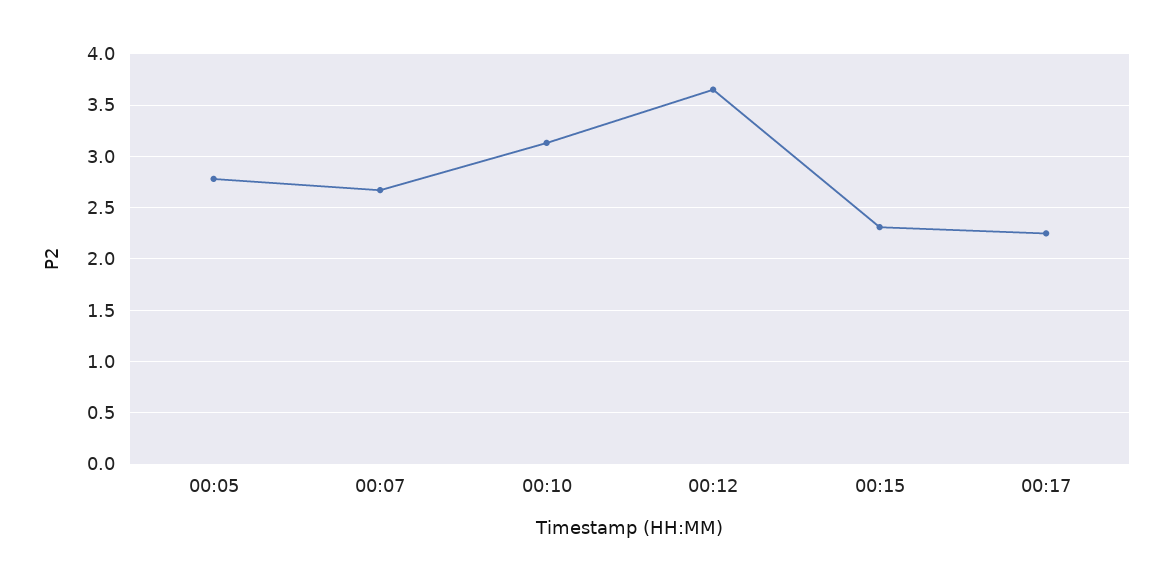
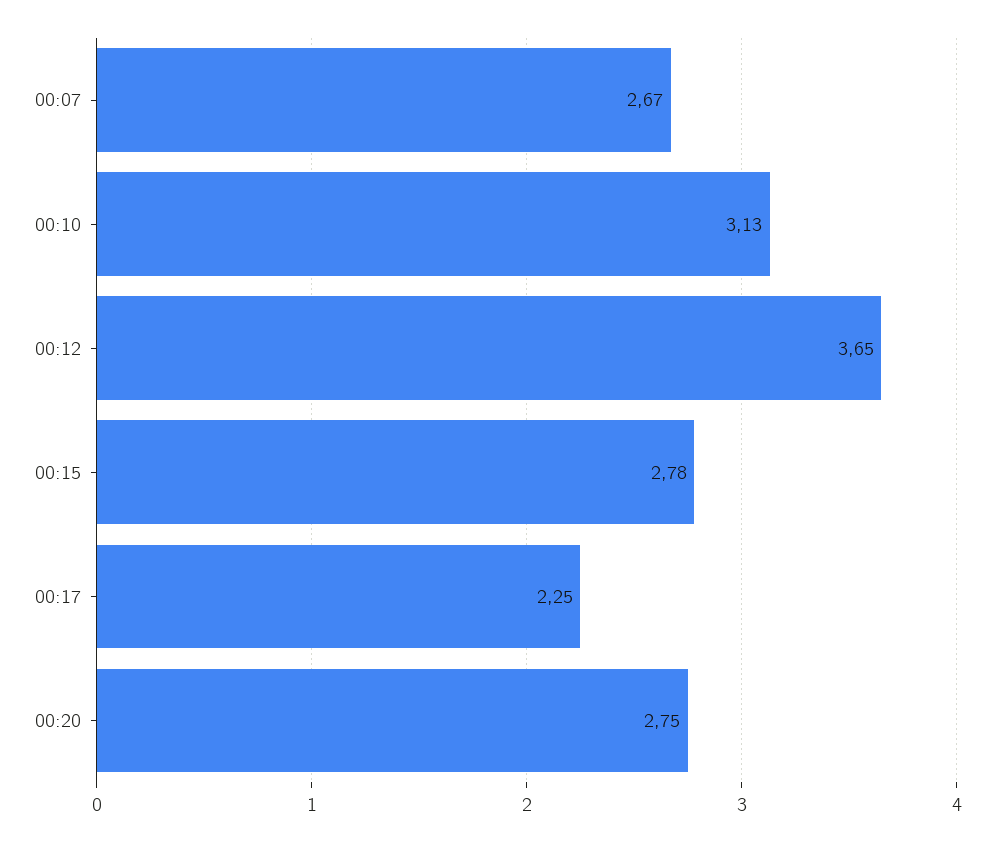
00:05: 2.8 -> none
00:15: 2.3 -> 2.78
00:20: none -> 2.75

